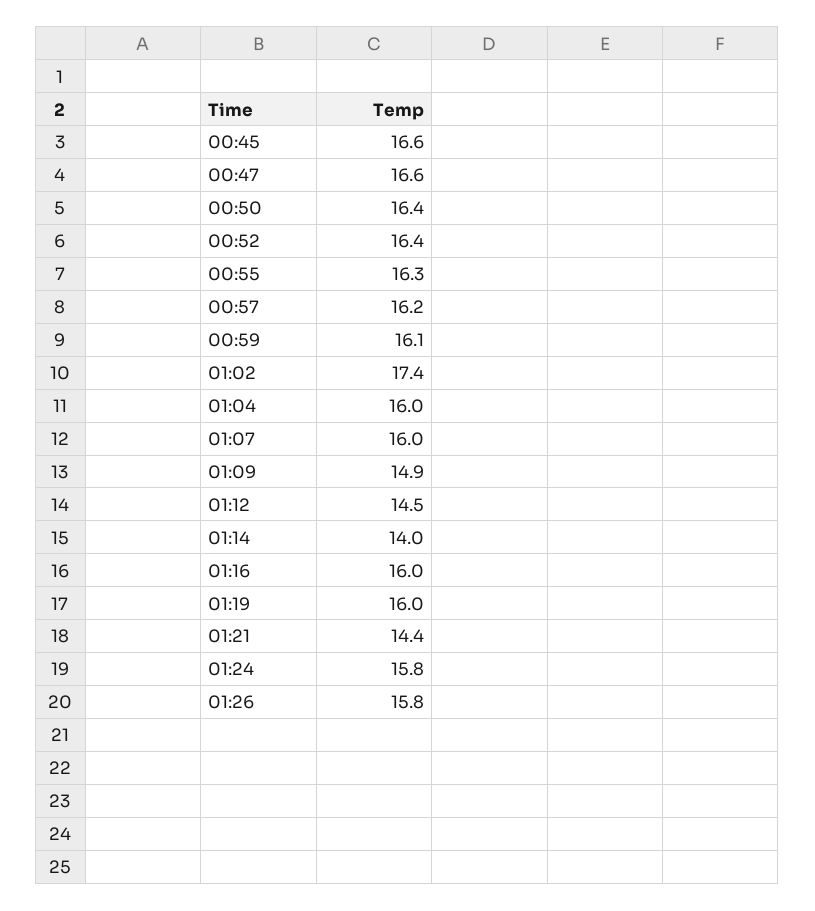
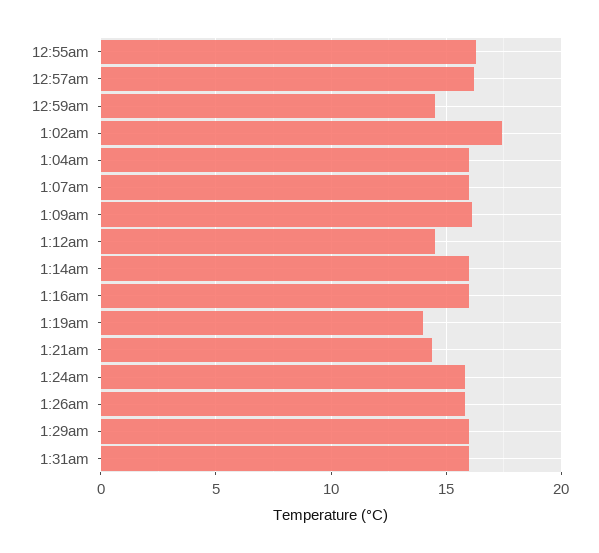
00:45: 16.6 -> none
00:47: 16.6 -> none
00:50: 16.4 -> none
00:52: 16.4 -> none
00:59: 16.1 -> 14.5
01:09: 14.9 -> 16
01:14: 14 -> 16
01:19: 16 -> 14
1:29am: none -> 16
1:31am: none -> 16

